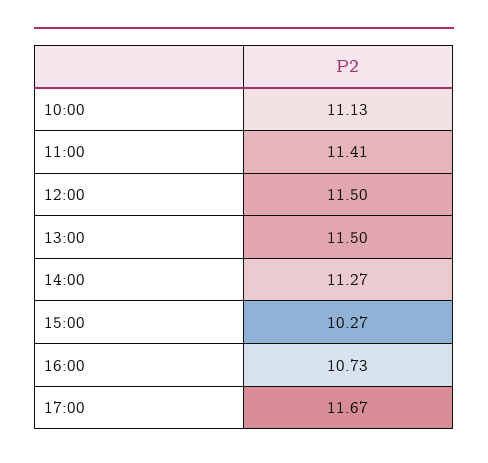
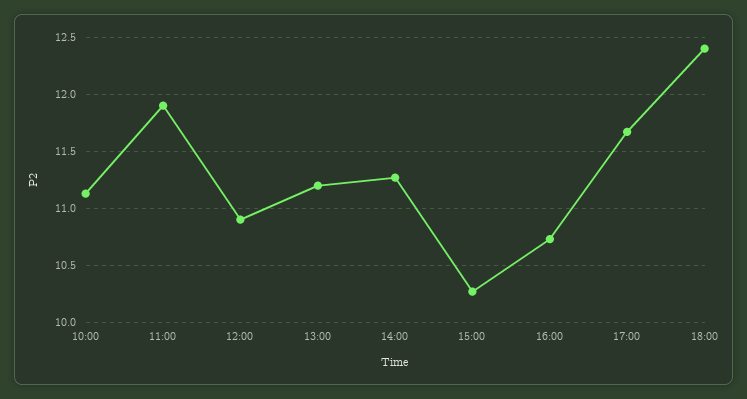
11:00: 11.41 -> 11.9
12:00: 11.5 -> 10.9
13:00: 11.5 -> 11.2
18:00: none -> 12.4

